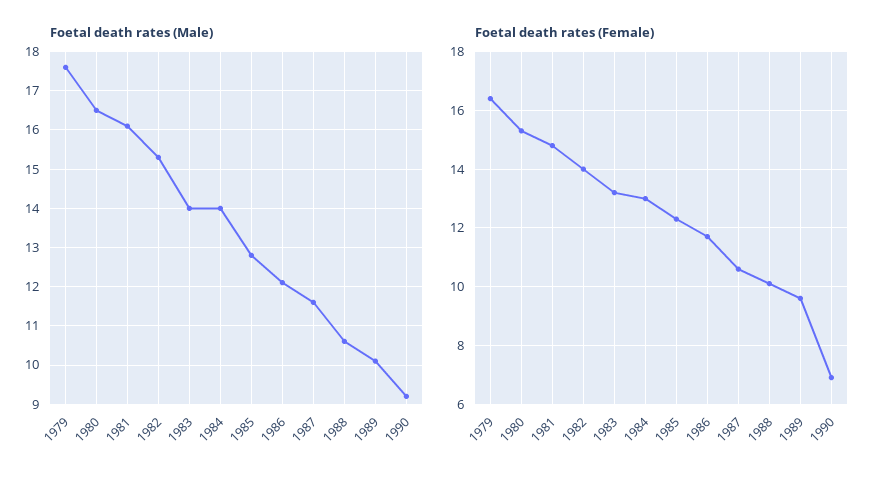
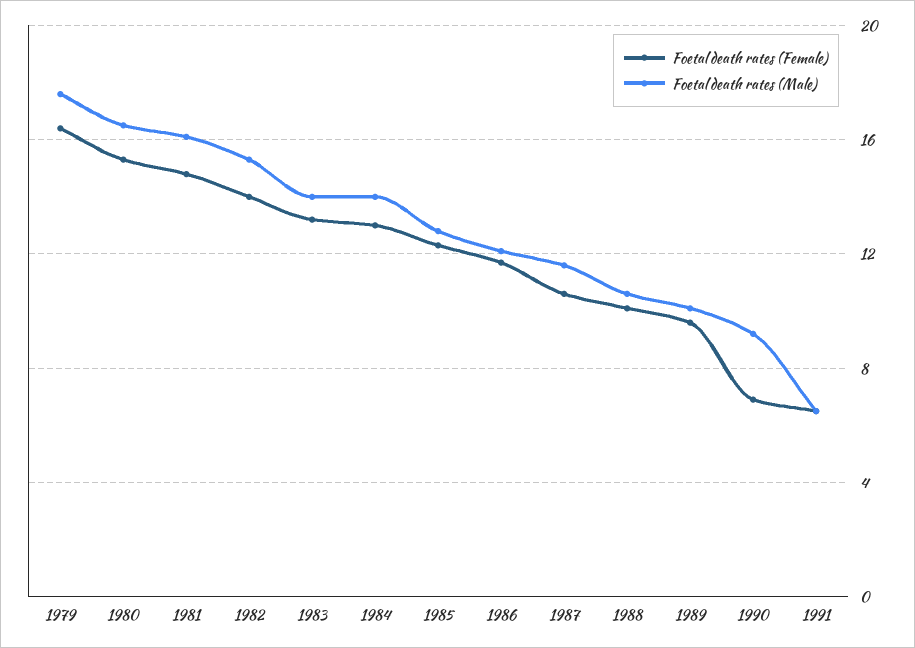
Foetal death rates (Female), 1991: none -> 6.5
Foetal death rates (Male), 1991: none -> 6.5

